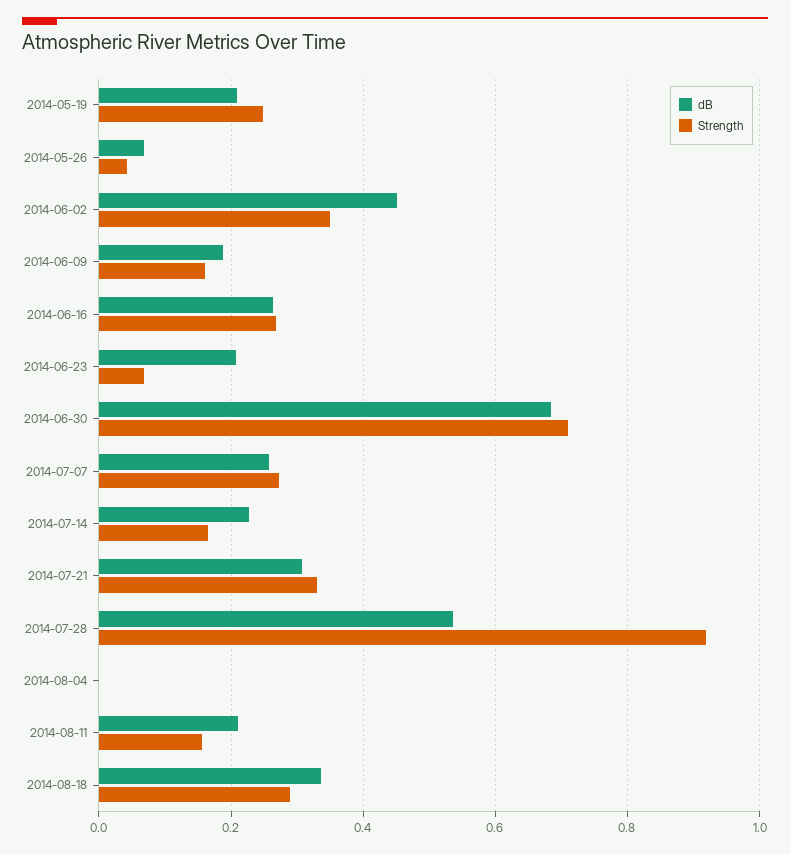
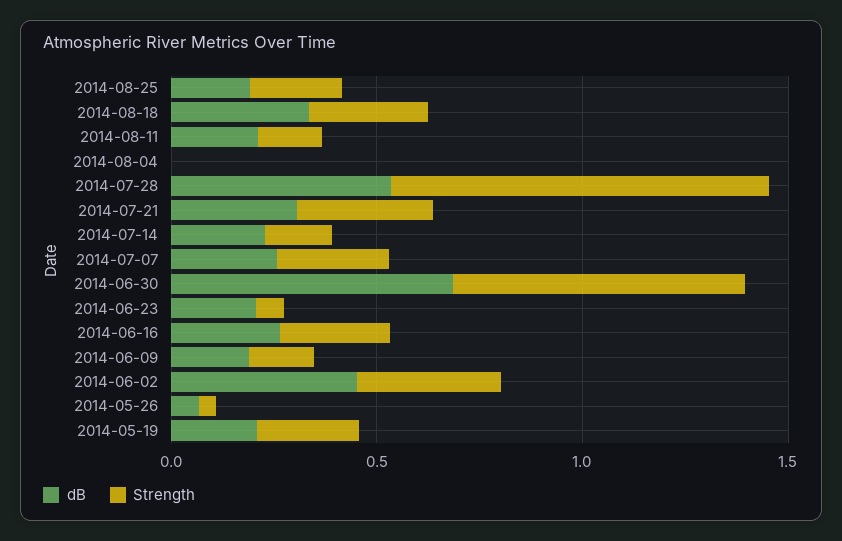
dB, 2014-08-25: none -> 0.2
Strength, 2014-08-25: none -> 0.2

